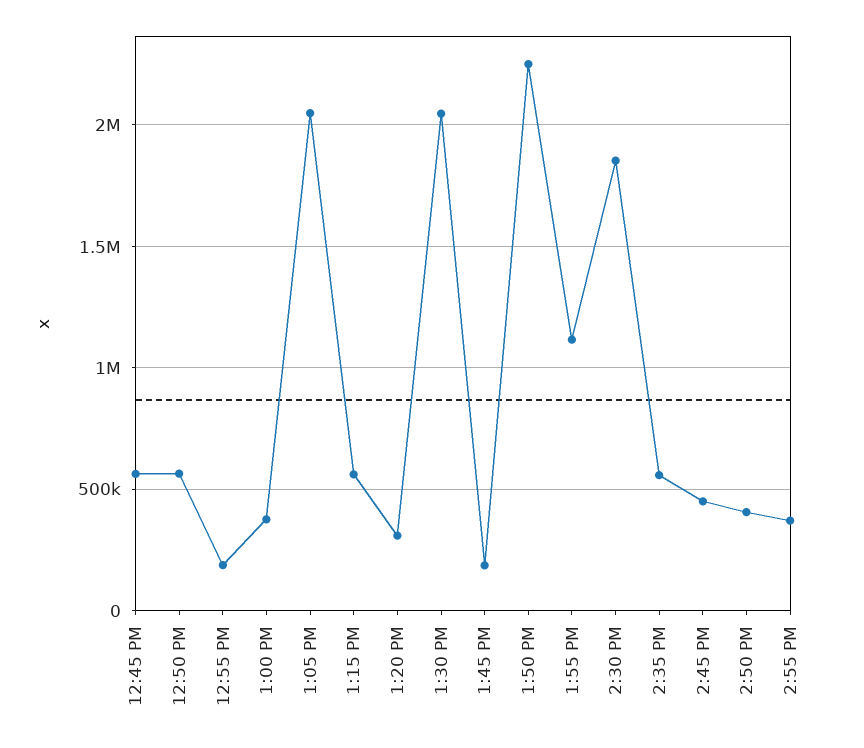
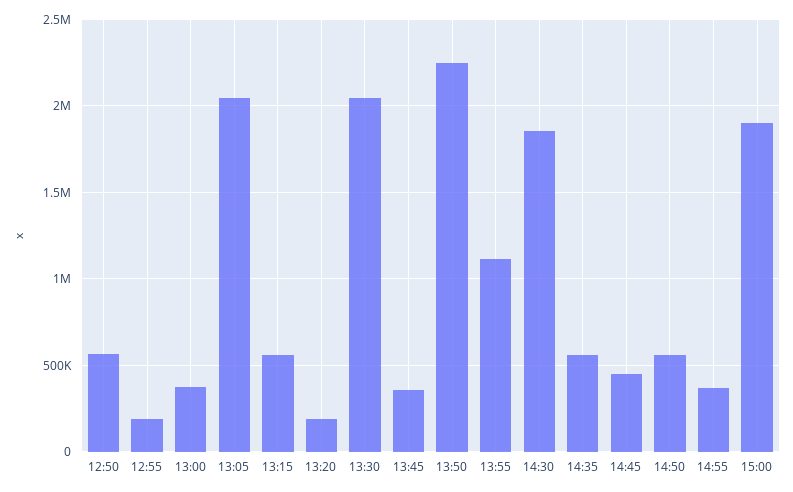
12:45 PM: 550000 -> none
1:20 PM: 300000 -> 200000
1:45 PM: 200000 -> 350000
2:50 PM: 400000 -> 550000
15:00: none -> 1900000

